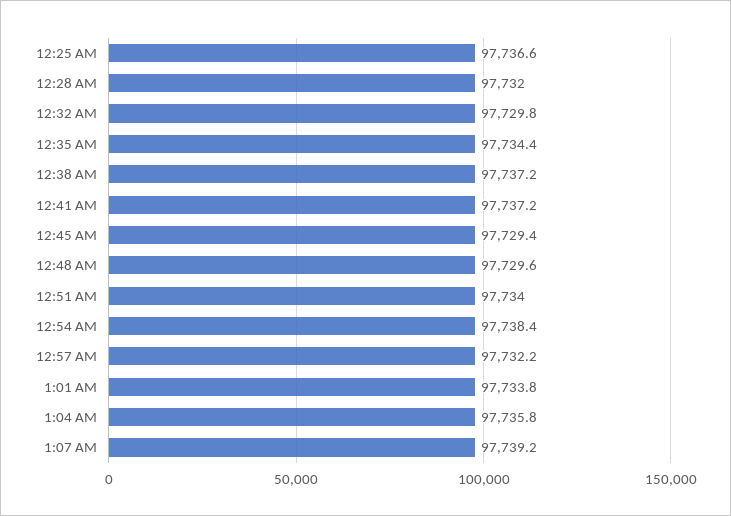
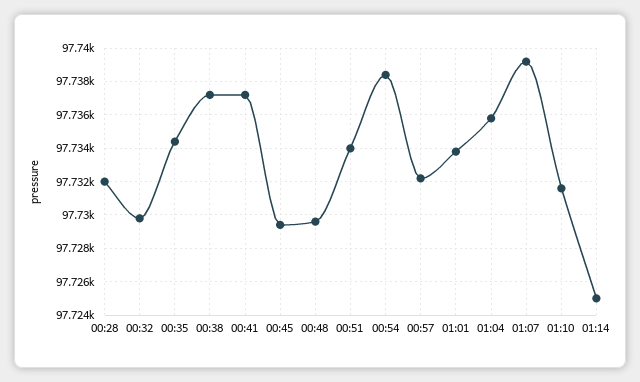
12:25 AM: 97736.6 -> none
01:10: none -> 97731.5
01:14: none -> 97725

